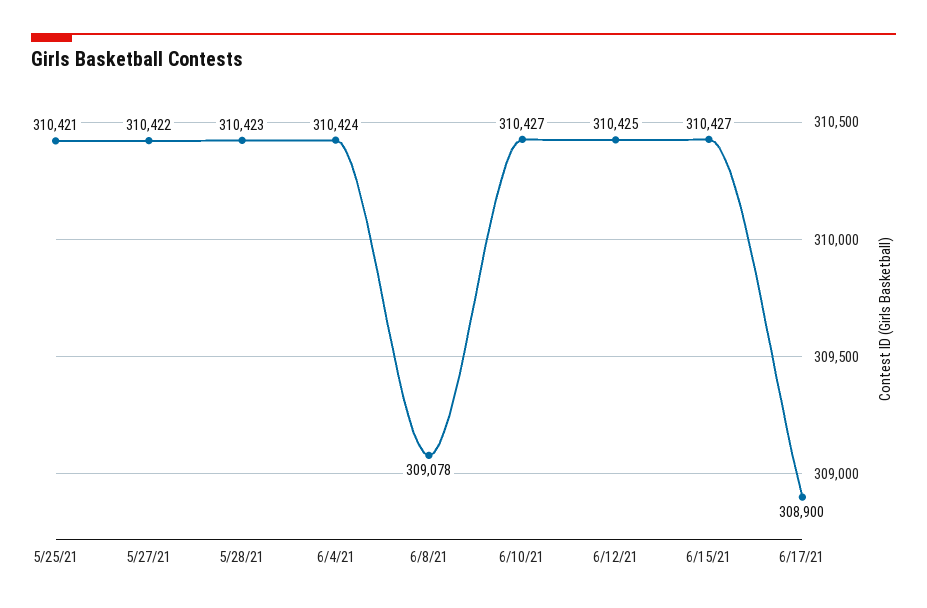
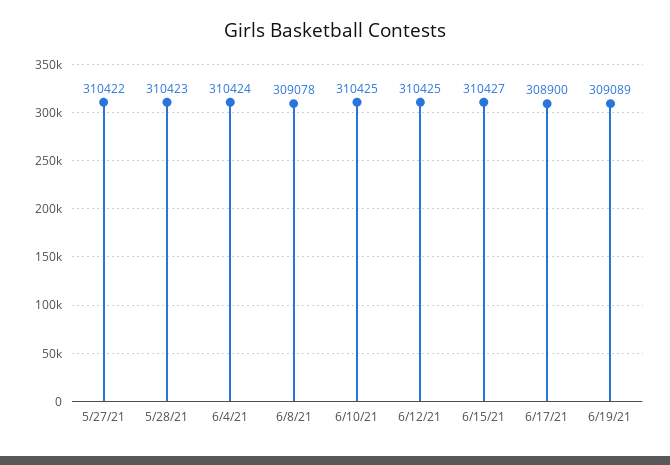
5/25/21: 310421 -> none
6/10/21: 310427 -> 310425
6/19/21: none -> 309089

